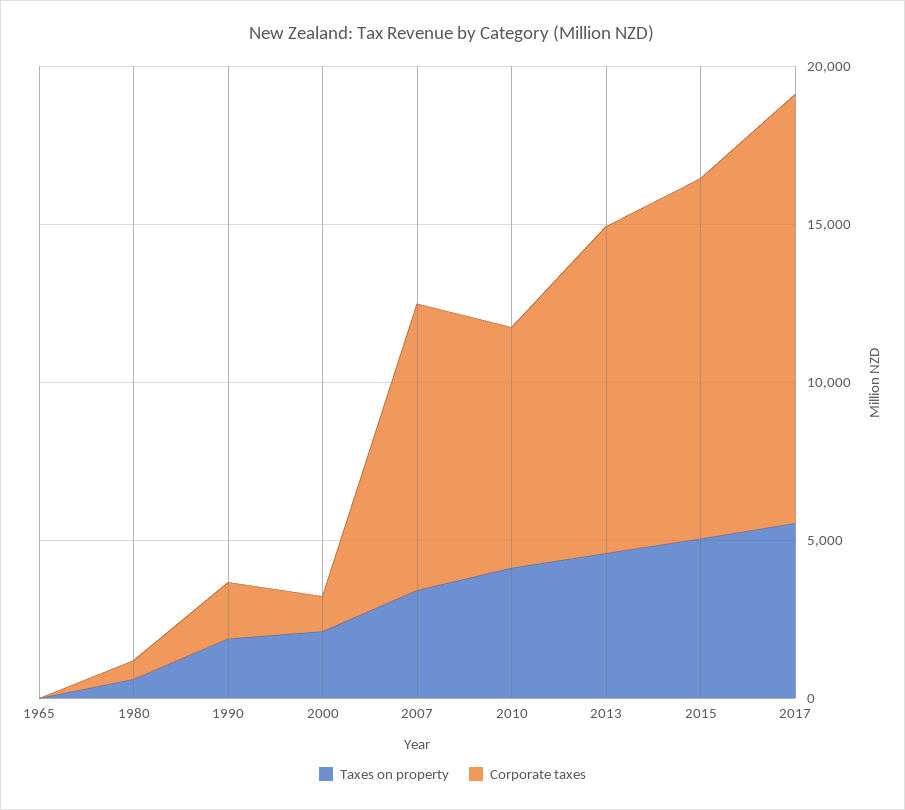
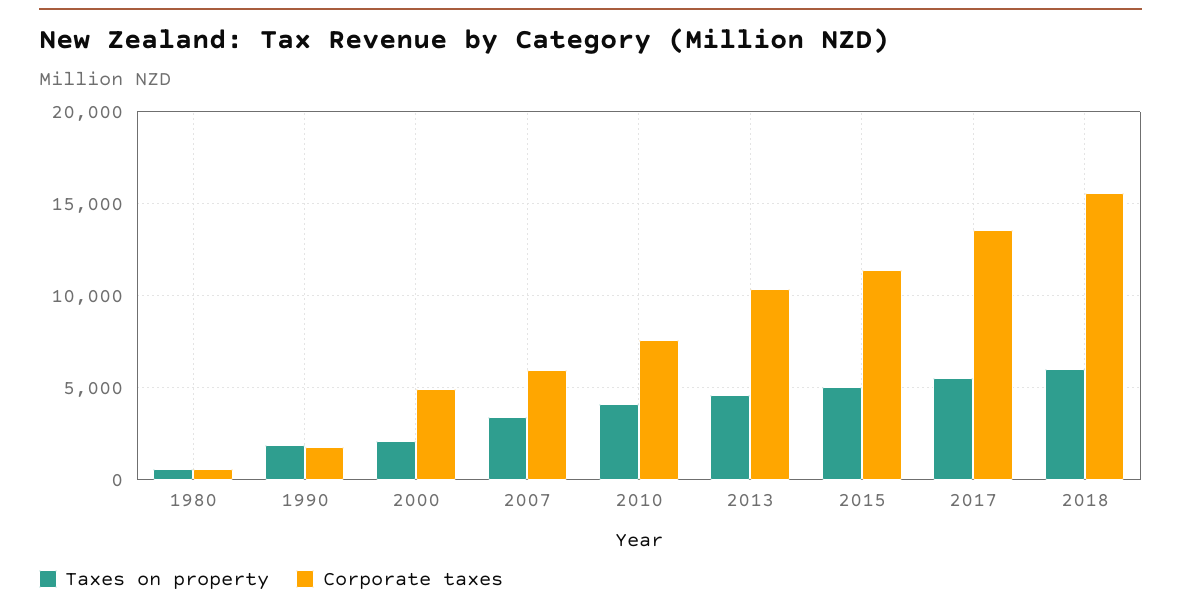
Taxes on property, 1965: 0 -> none
Corporate taxes, 1965: 0 -> none
Corporate taxes, 2000: 1000 -> 5000
Corporate taxes, 2007: 9000 -> 6000
Taxes on property, 2018: none -> 6000
Corporate taxes, 2018: none -> 15500

